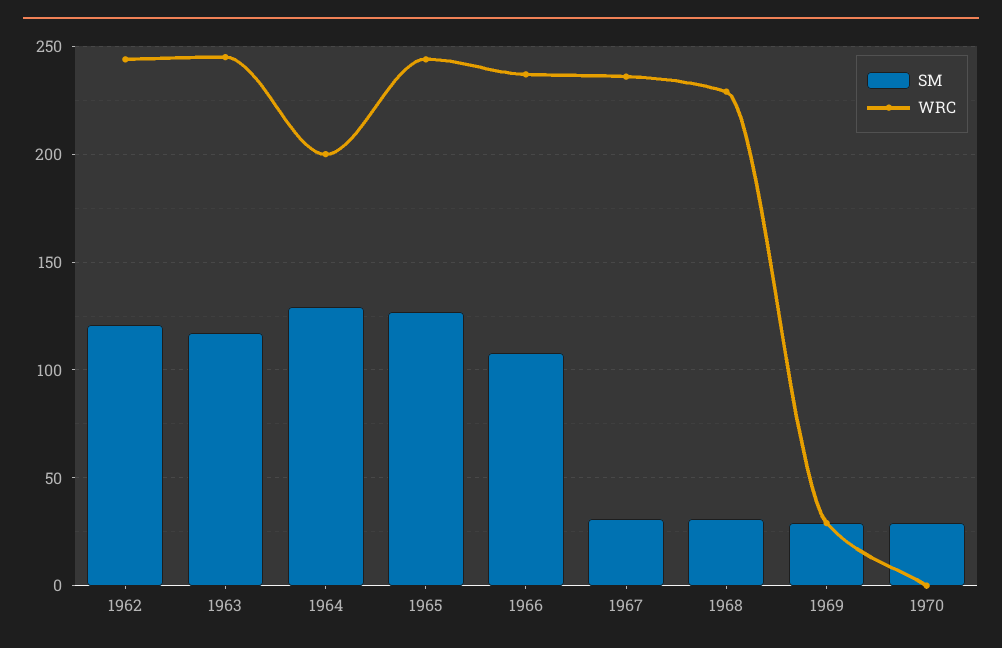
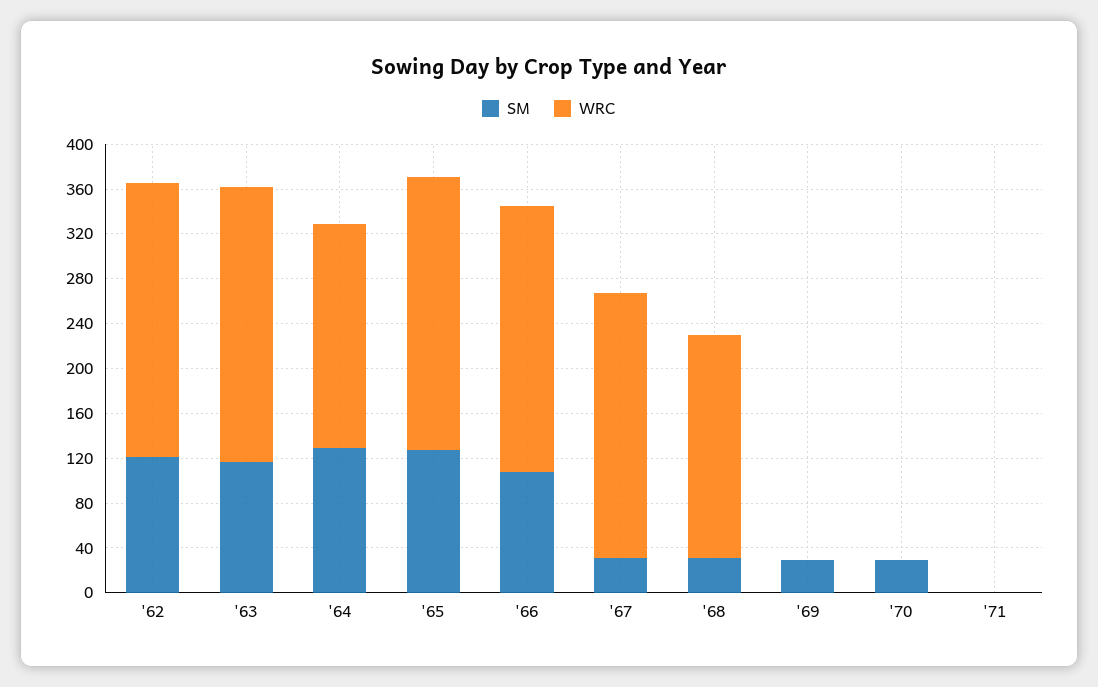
WRC, 1968: 230 -> 200
WRC, 1969: 30 -> 0
SM, '71: none -> 0
WRC, '71: none -> 0

